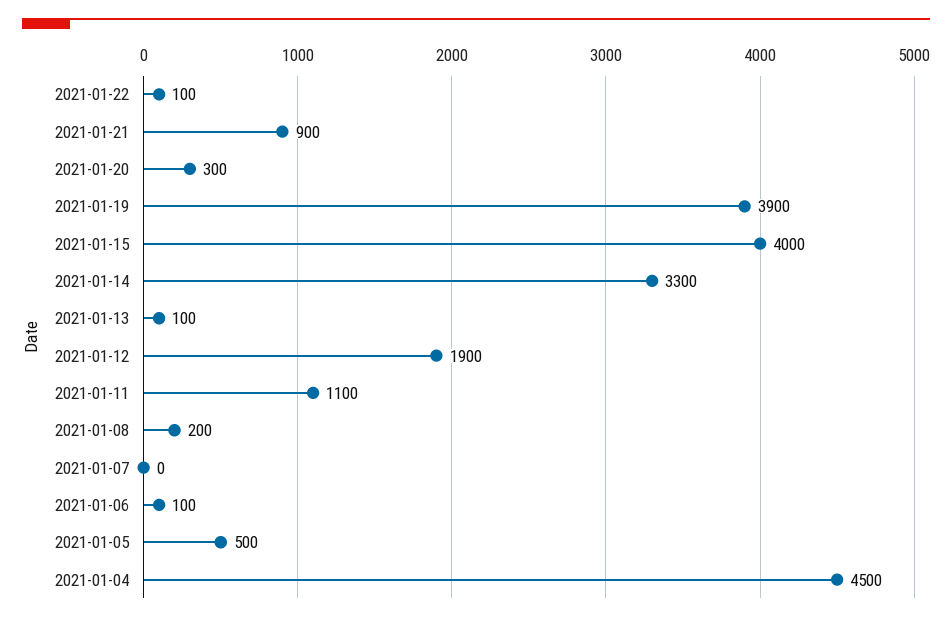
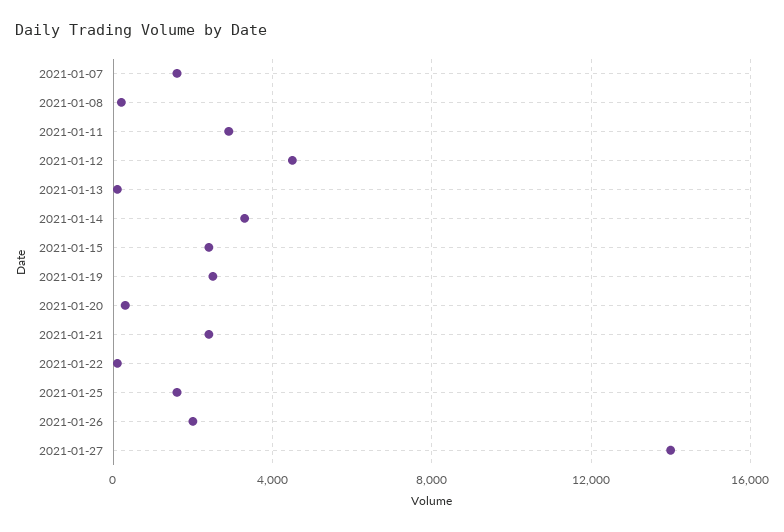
2021-01-21: 900 -> 2500
2021-01-19: 3900 -> 2500
2021-01-15: 4000 -> 2500
2021-01-12: 1900 -> 4500
2021-01-11: 1100 -> 3000
2021-01-07: 0 -> 1500
2021-01-06: 100 -> none
2021-01-05: 500 -> none
2021-01-04: 4500 -> none
2021-01-25: none -> 1500
2021-01-26: none -> 2000
2021-01-27: none -> 14000

